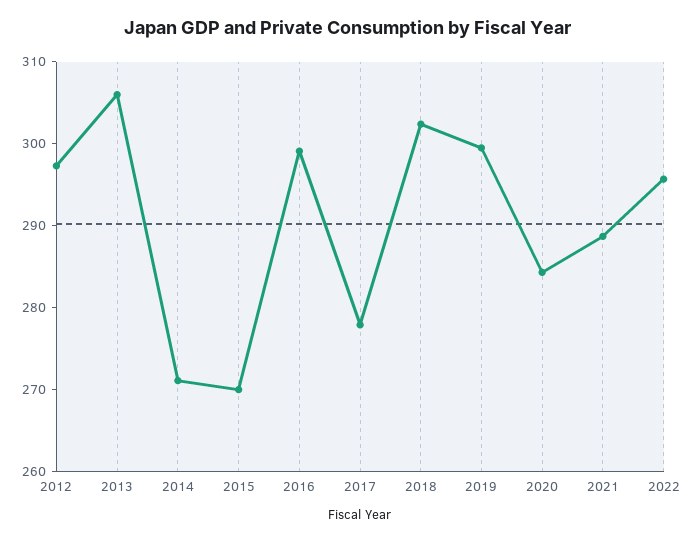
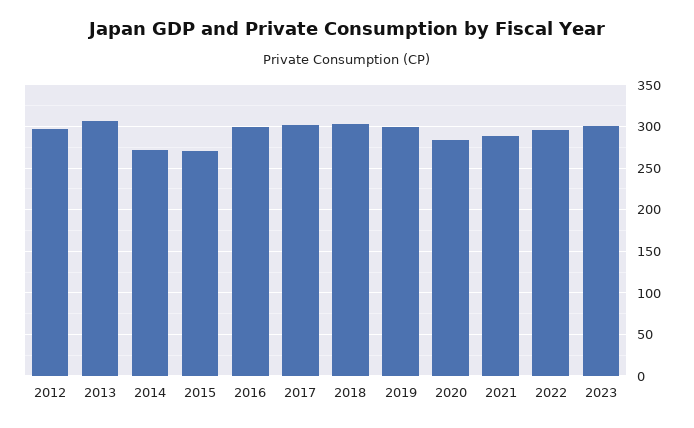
2017: 278 -> 300
2023: none -> 300

